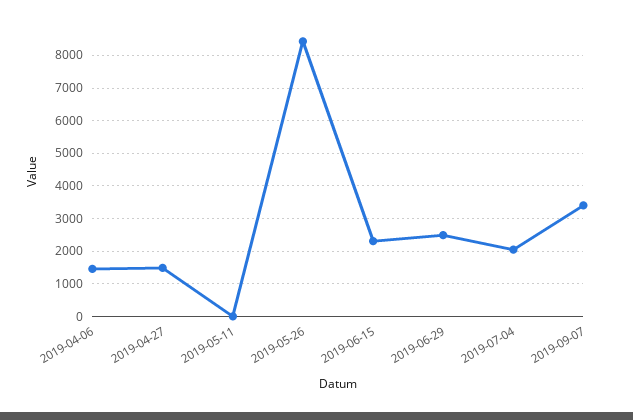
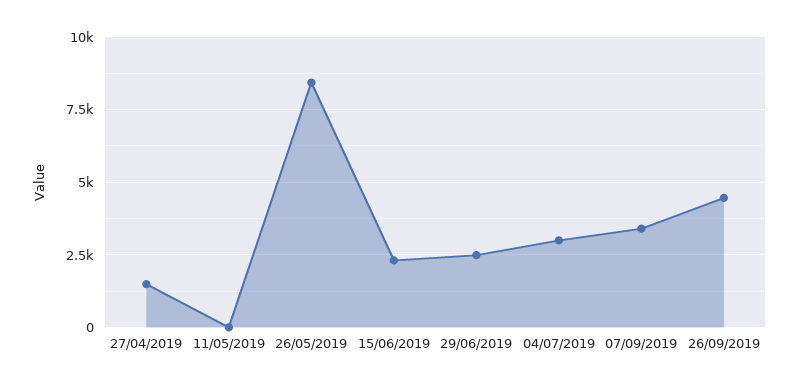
2019-04-06: 1400 -> none
2019-07-04: 2000 -> 3000
26/09/2019: none -> 4500

